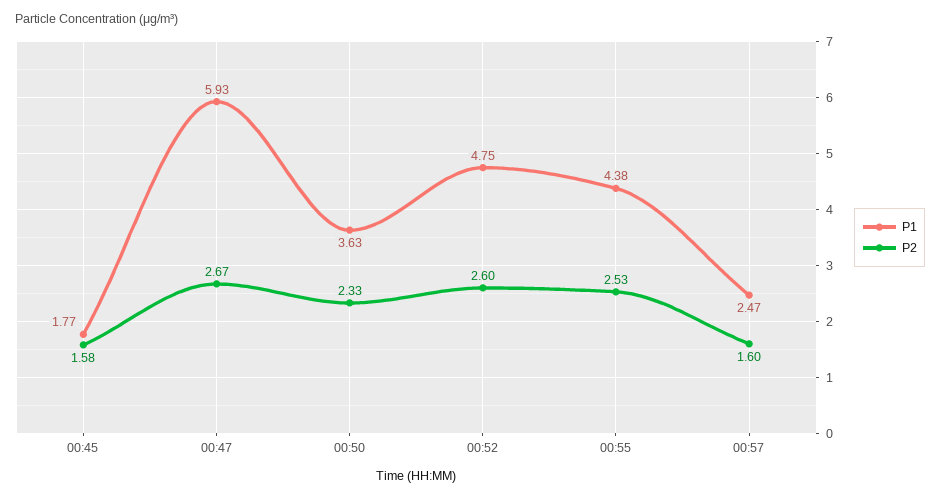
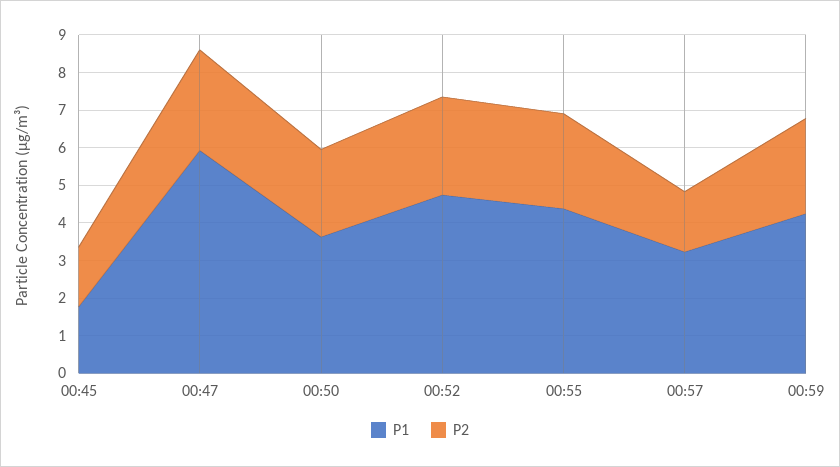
P1, 00:57: 2.47 -> 3.25
P1, 00:59: none -> 4.25
P2, 00:59: none -> 2.5

